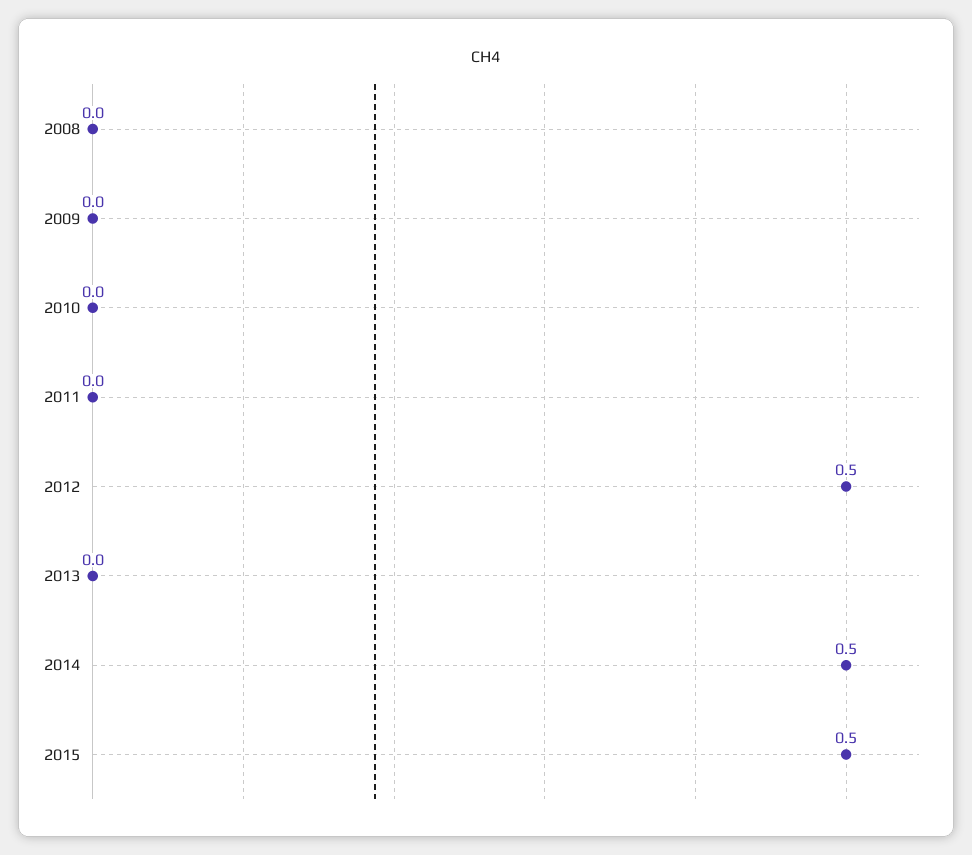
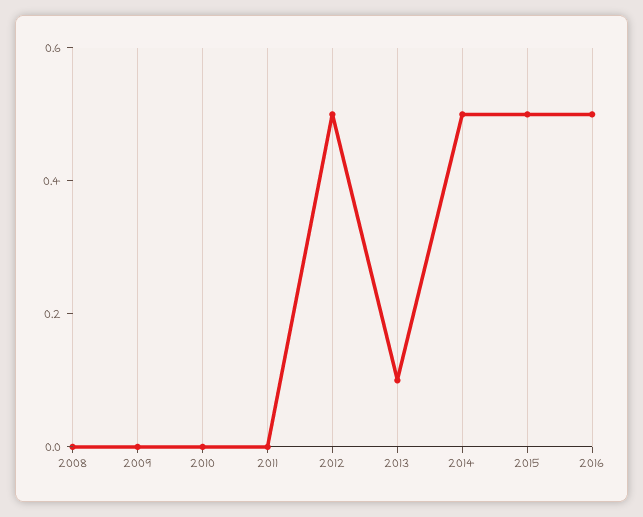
2013: 0 -> 0.1
2016: none -> 0.5

